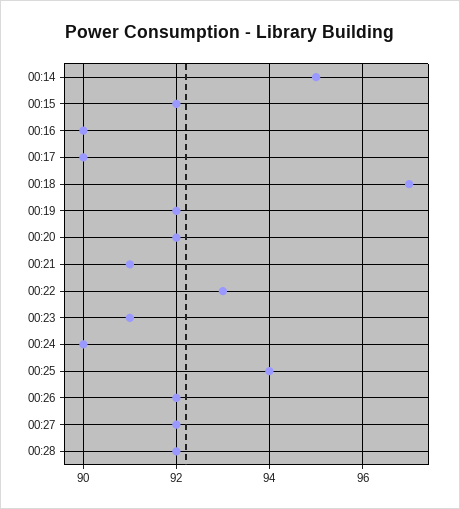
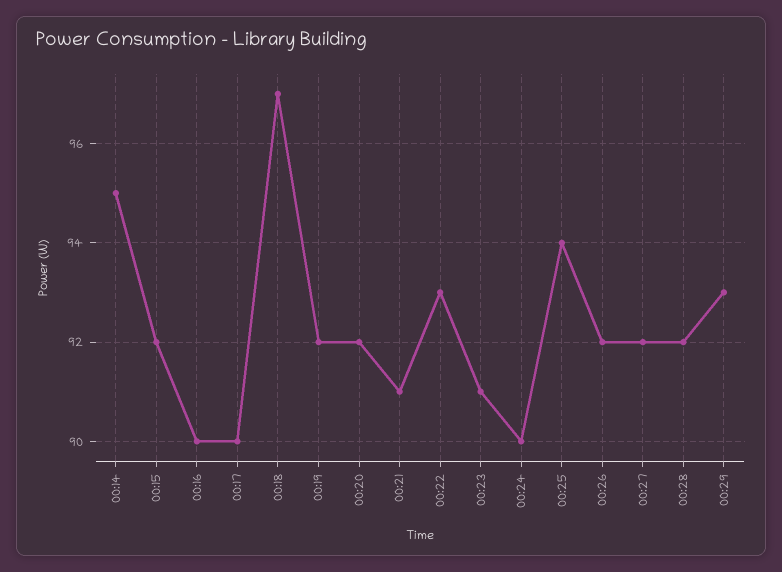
00:29: none -> 93

